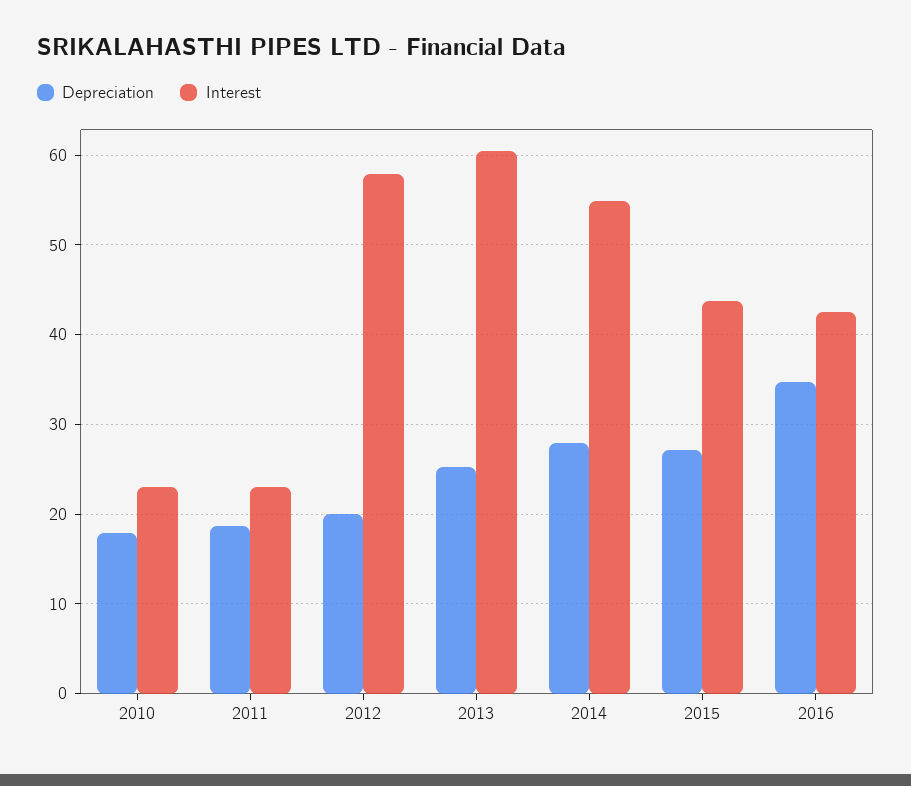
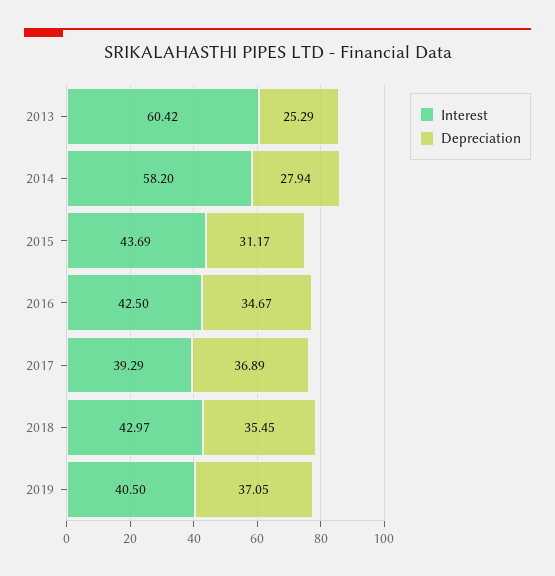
Depreciation, 2010: 18 -> none
Interest, 2010: 23 -> none
Depreciation, 2011: 19 -> none
Interest, 2011: 23 -> none
Depreciation, 2012: 20 -> none
Interest, 2012: 58 -> none
Interest, 2014: 55 -> 58.2
Depreciation, 2015: 27 -> 31.17
Interest, 2017: none -> 39.29
Depreciation, 2017: none -> 36.89
Interest, 2018: none -> 42.97
Depreciation, 2018: none -> 35.45
Interest, 2019: none -> 40.5
Depreciation, 2019: none -> 37.05

